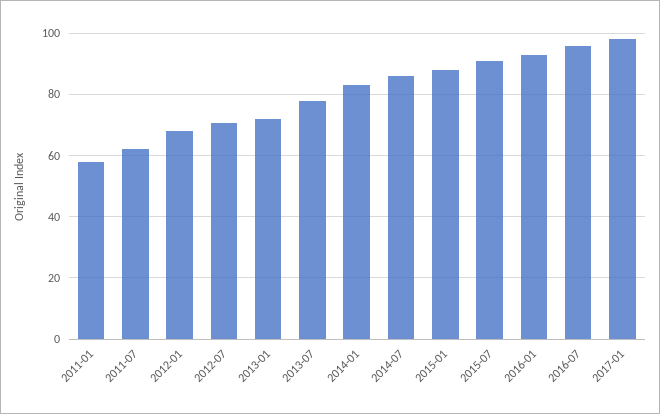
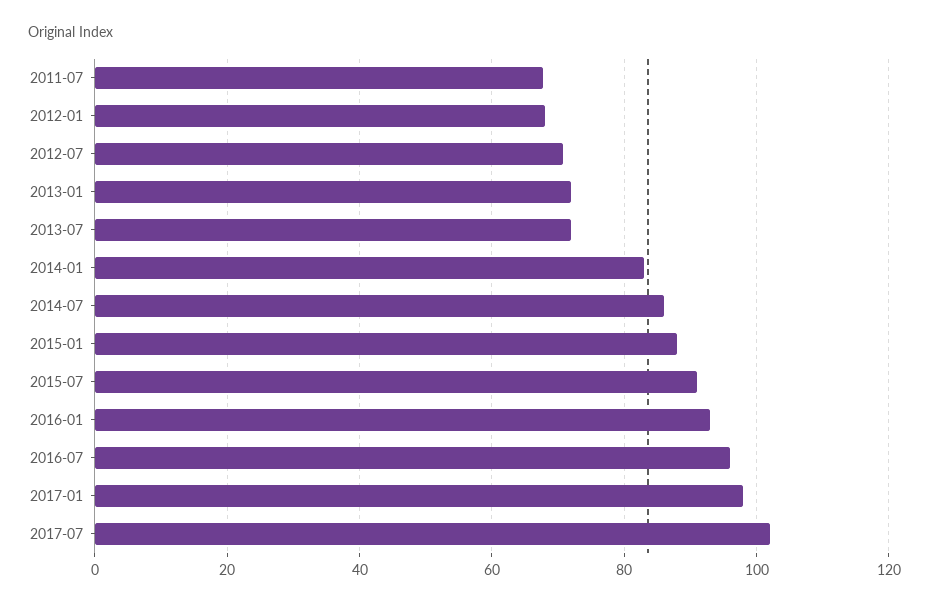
2011-01: 58 -> none
2011-07: 62 -> 68
2013-07: 78 -> 72
2017-07: none -> 102

